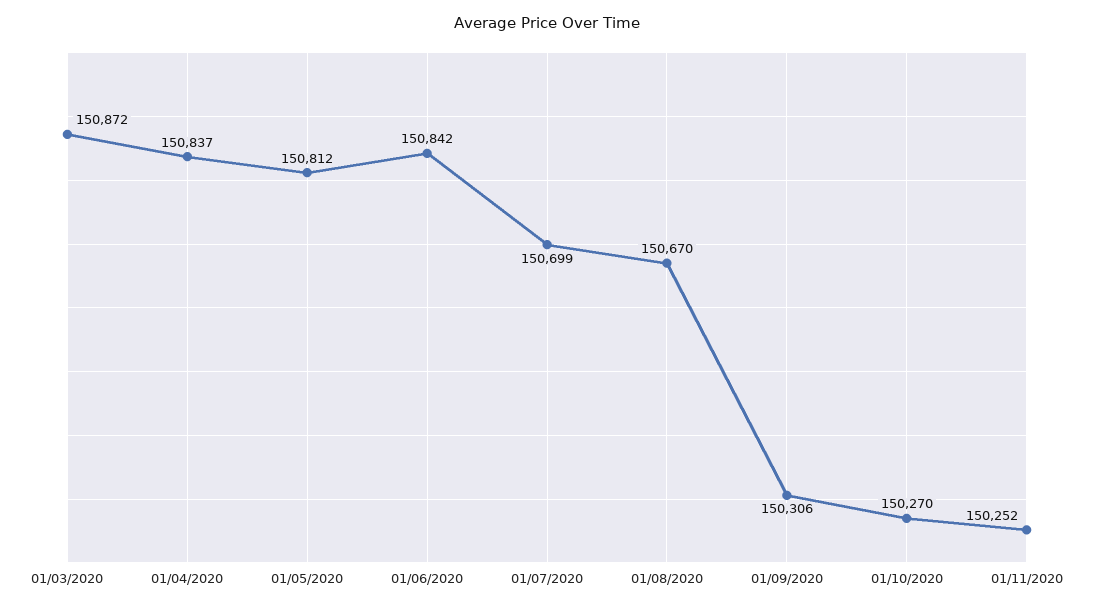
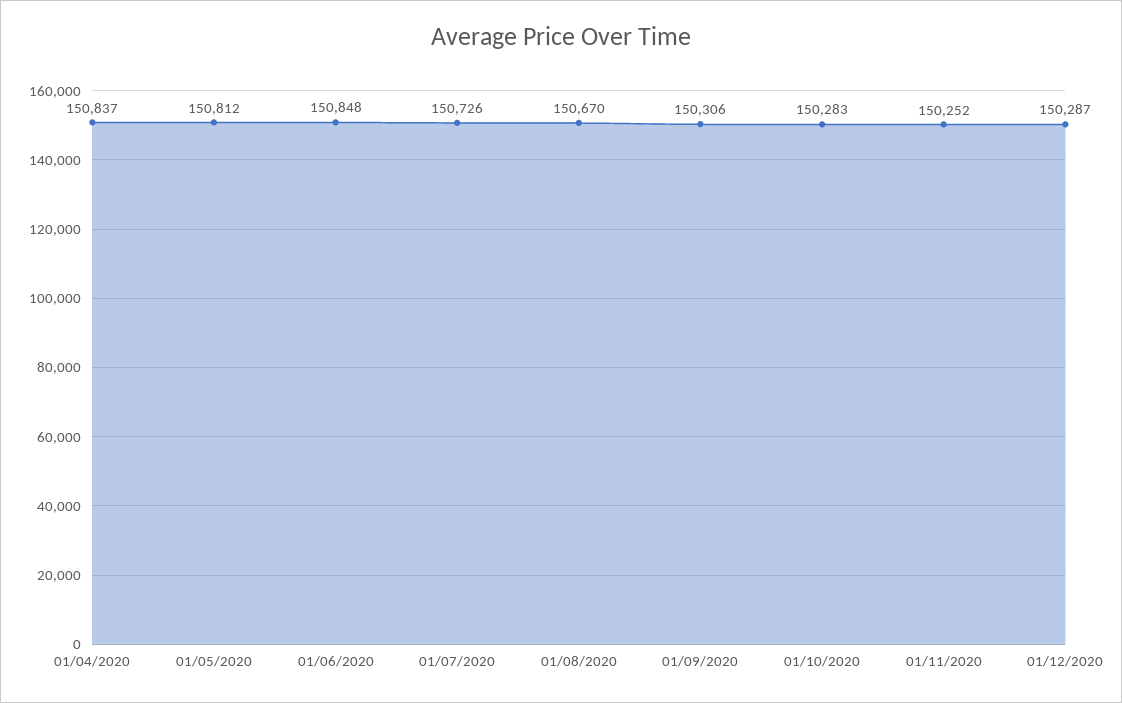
01/03/2020: 150872 -> none
01/06/2020: 150842 -> 150848
01/07/2020: 150699 -> 150726
01/10/2020: 150270 -> 150283
01/12/2020: none -> 150287

